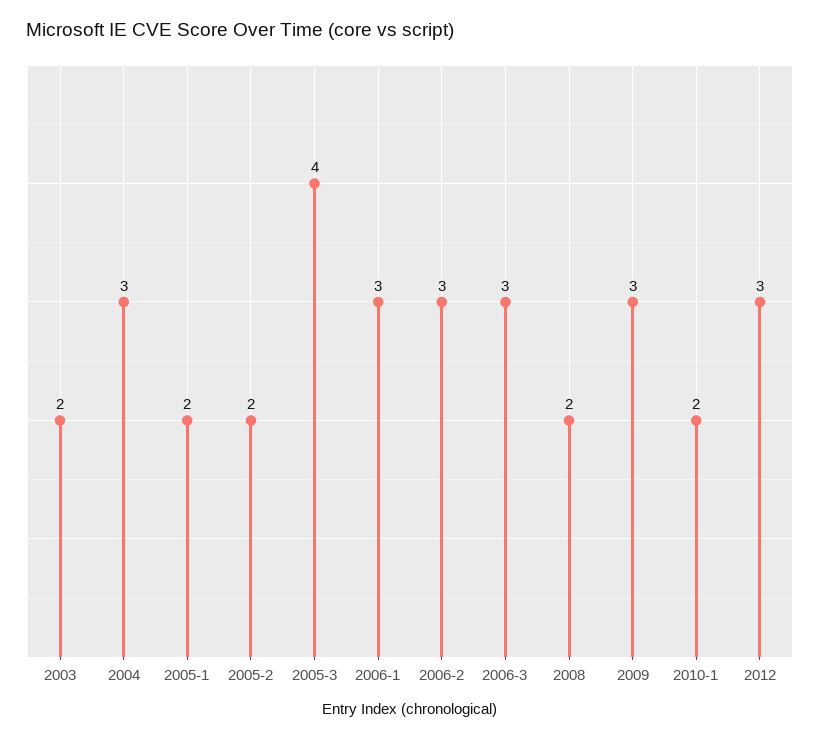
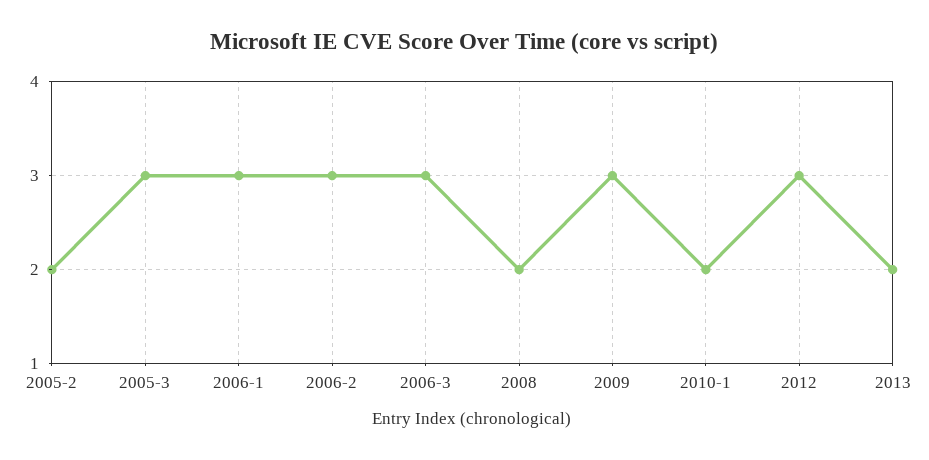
2003: 2 -> none
2004: 3 -> none
2005-1: 2 -> none
2005-3: 4 -> 3
2013: none -> 2

